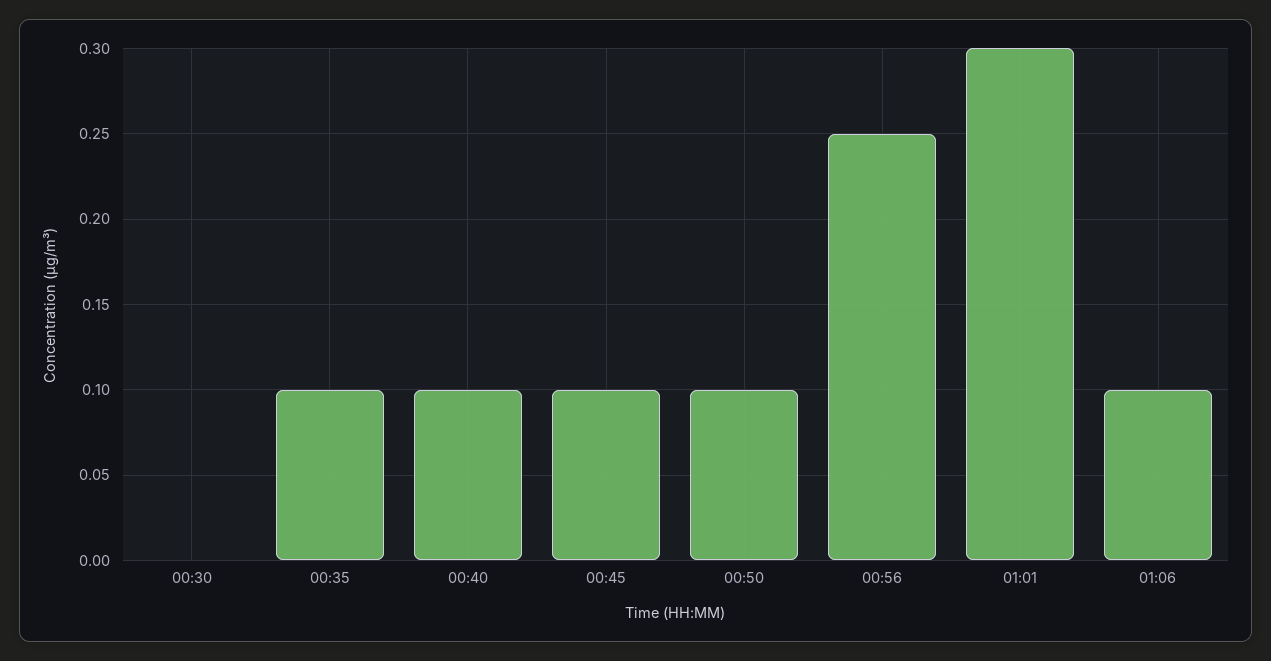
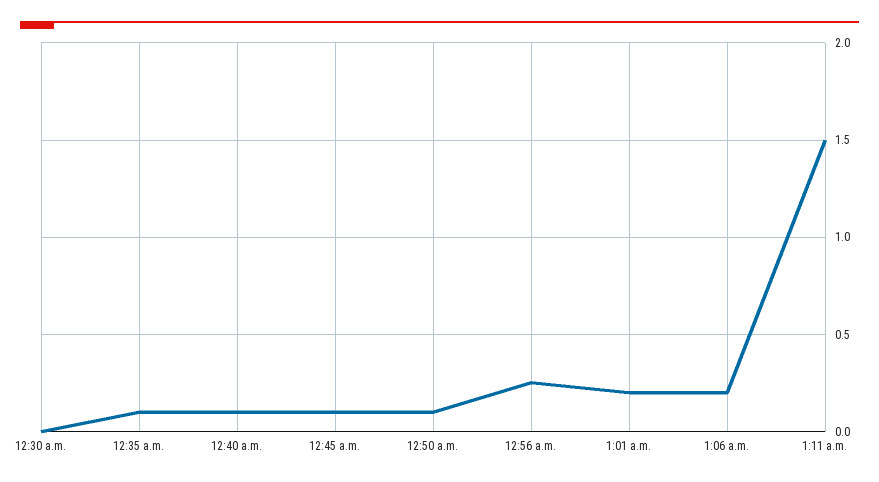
01:01: 0.3 -> 0.2
01:06: 0.1 -> 0.2
1:11 a.m.: none -> 1.5

